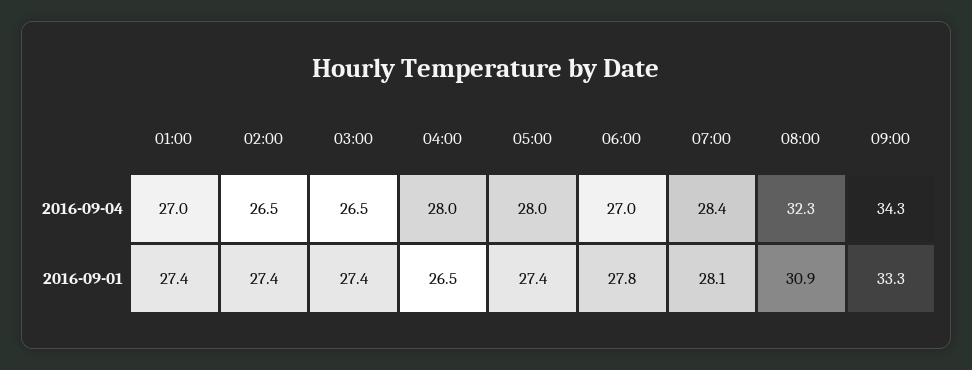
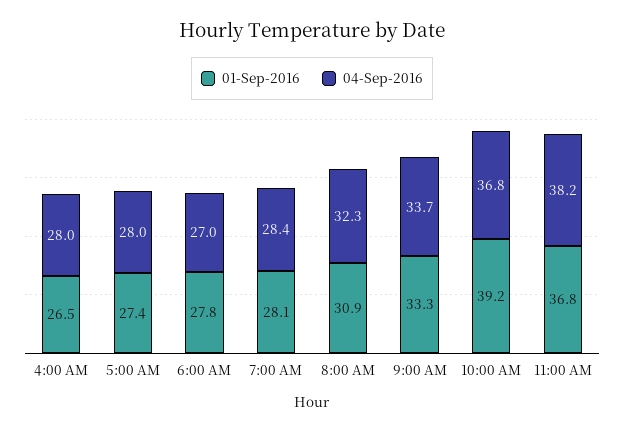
2016-09-04, 01:00: 27 -> none
2016-09-04, 02:00: 26.5 -> none
2016-09-04, 03:00: 26.5 -> none
2016-09-04, 09:00: 34.3 -> 33.7
2016-09-01, 01:00: 27.4 -> none
2016-09-01, 02:00: 27.4 -> none
2016-09-01, 03:00: 27.4 -> none
2016-09-01, 10:00 AM: none -> 39.2
2016-09-04, 10:00 AM: none -> 36.8
2016-09-01, 11:00 AM: none -> 36.8
2016-09-04, 11:00 AM: none -> 38.2

